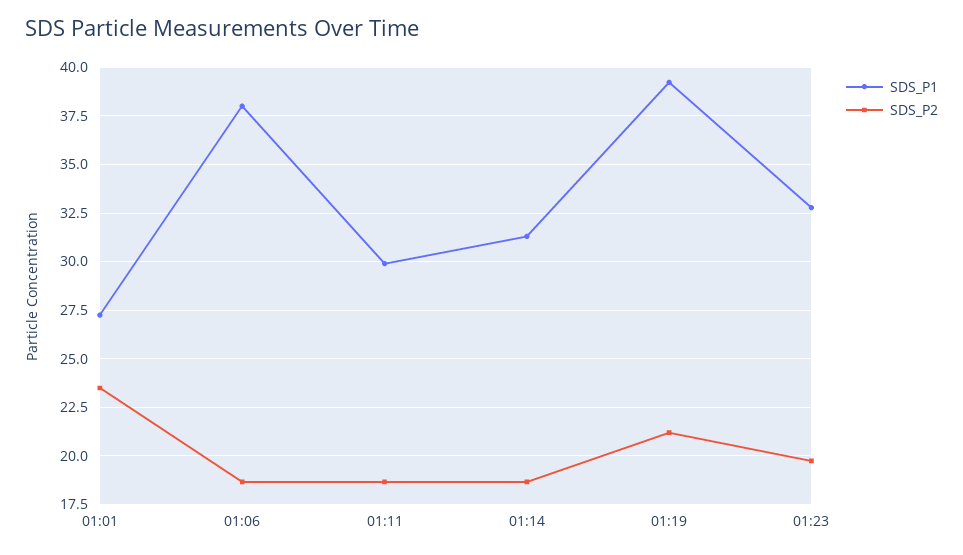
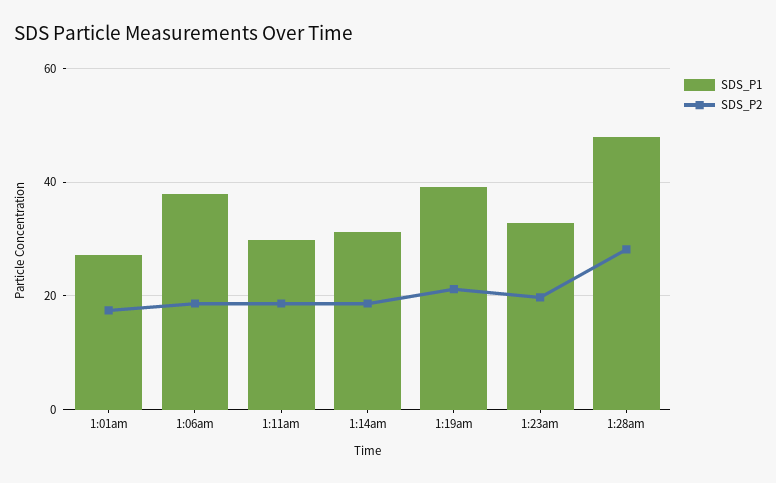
SDS_P2, 01:01: 23.5 -> 18
SDS_P1, 1:28am: none -> 48
SDS_P2, 1:28am: none -> 28

